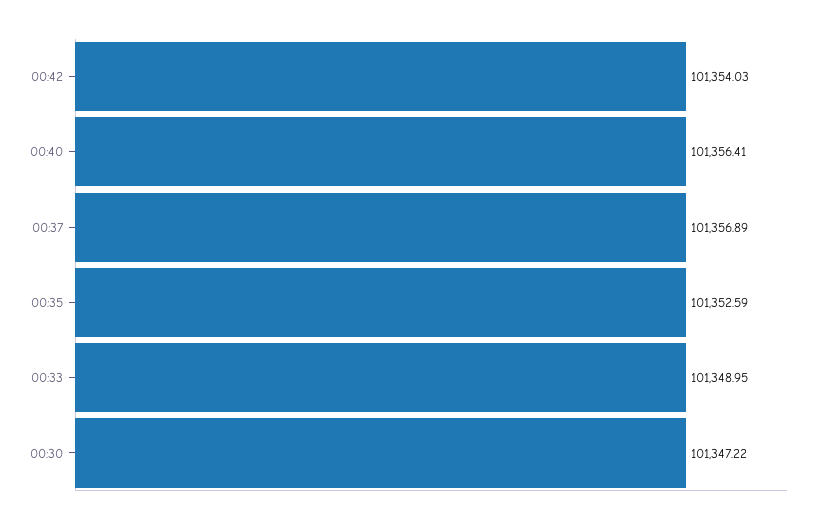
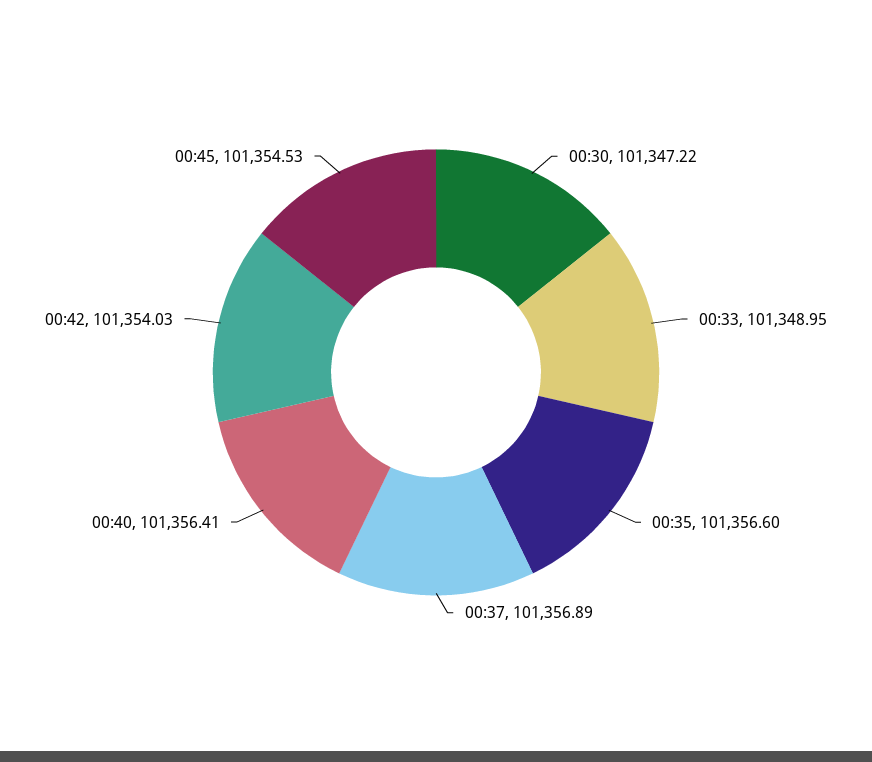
00:35: 101352.59 -> 101356.6
00:45: none -> 101354.53

